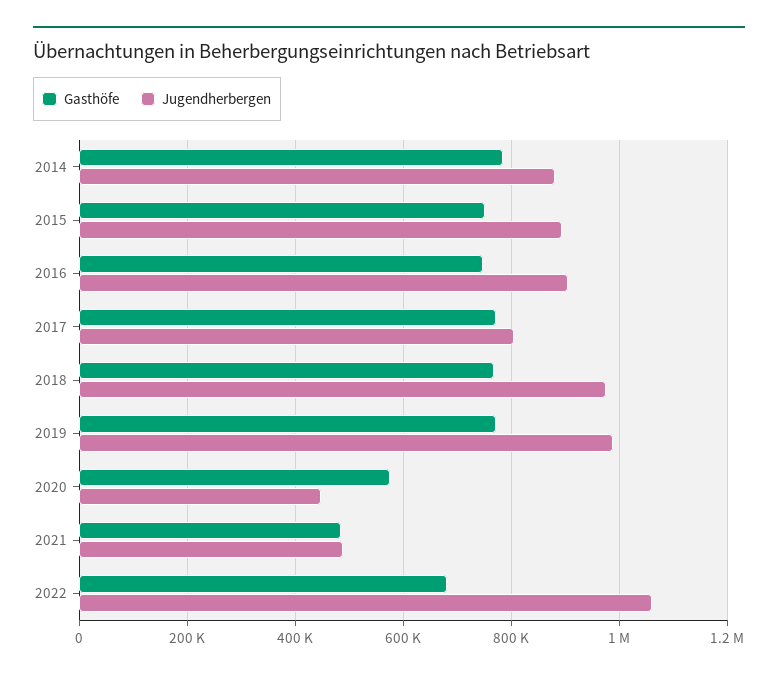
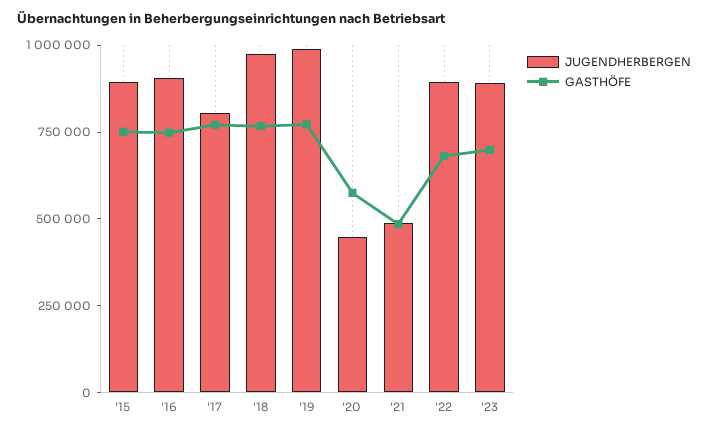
Gasthöfe, 2014: 780000 -> none
Jugendherbergen, 2014: 880000 -> none
Jugendherbergen, 2022: 1060000 -> 900000
Jugendherbergen, '23: none -> 900000
Gasthöfe, '23: none -> 700000

